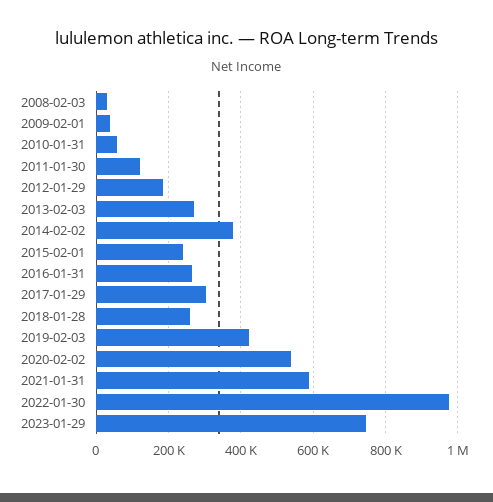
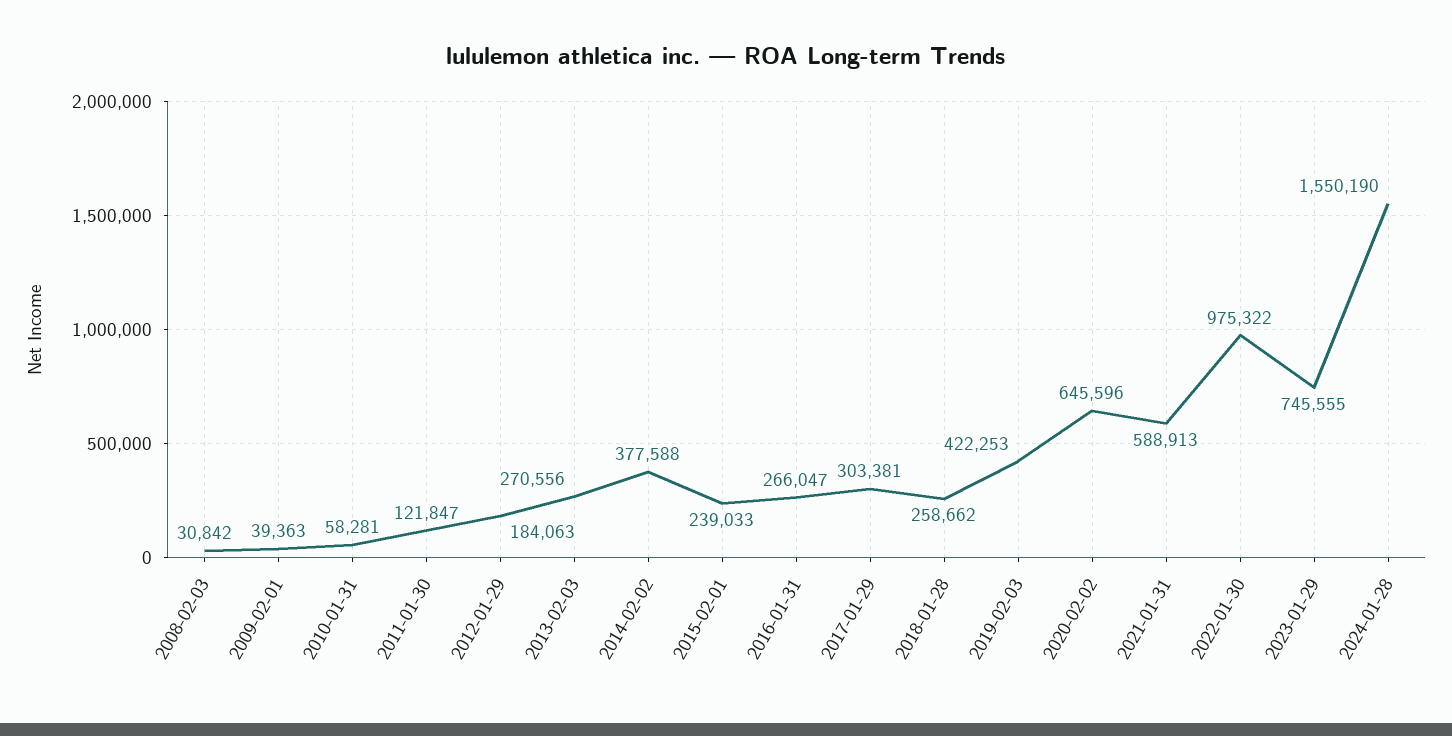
2020-02-02: 540000 -> 645596
2024-01-28: none -> 1550190

